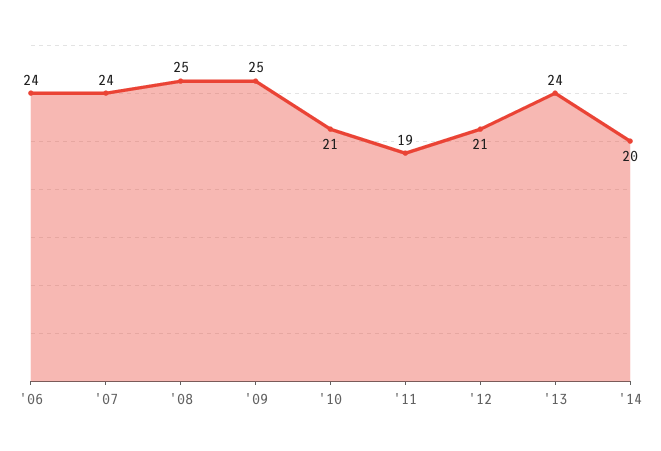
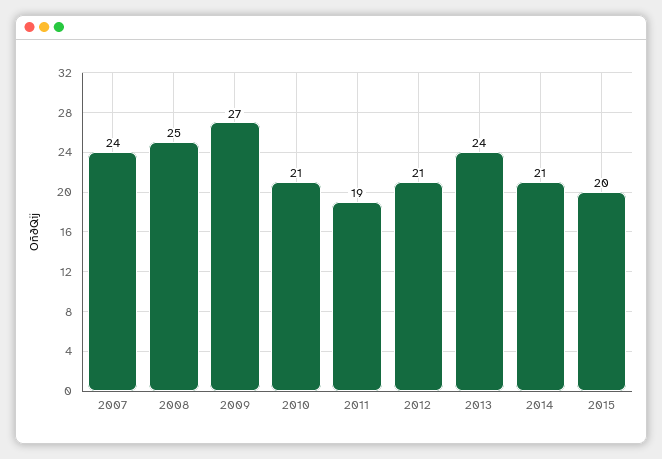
'06: 24 -> none
'09: 25 -> 27
'14: 20 -> 21
2015: none -> 20

